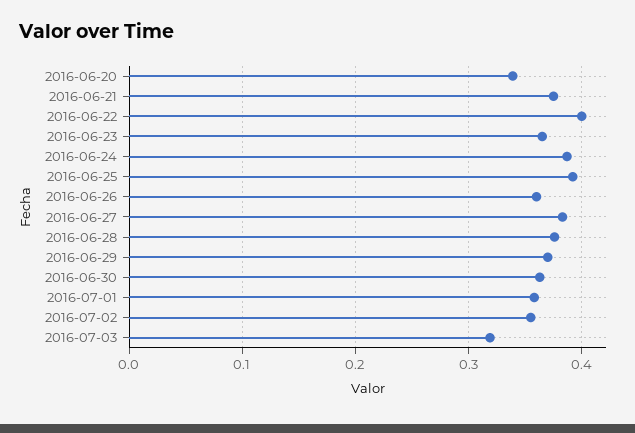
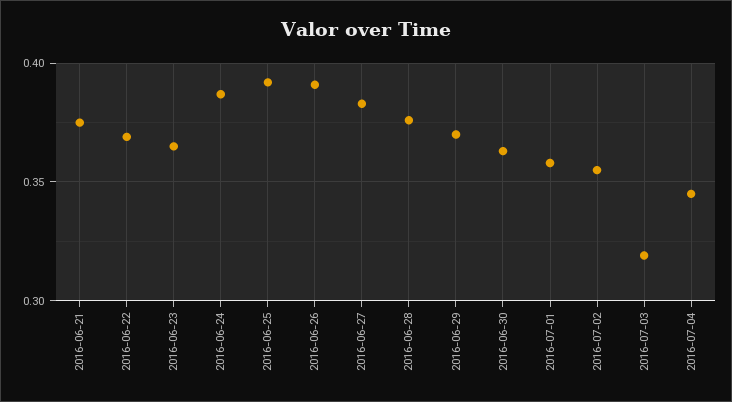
2016-06-20: 0.34 -> none
2016-06-22: 0.4 -> 0.37
2016-06-26: 0.36 -> 0.39
2016-07-04: none -> 0.345

